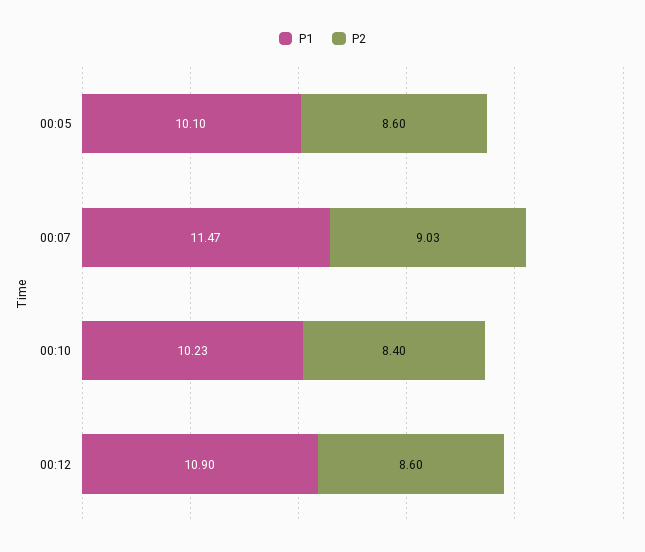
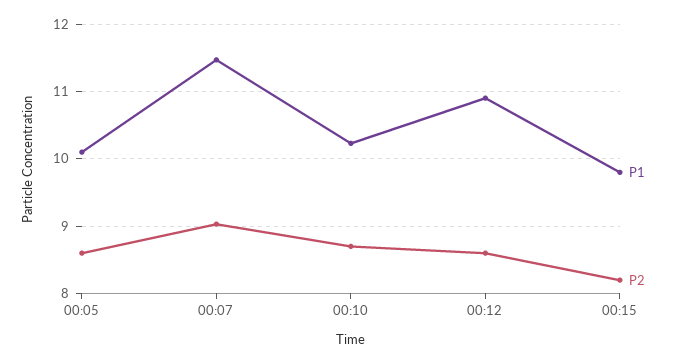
P2, 00:10: 8.4 -> 8.7
P1, 00:15: none -> 9.8
P2, 00:15: none -> 8.2

